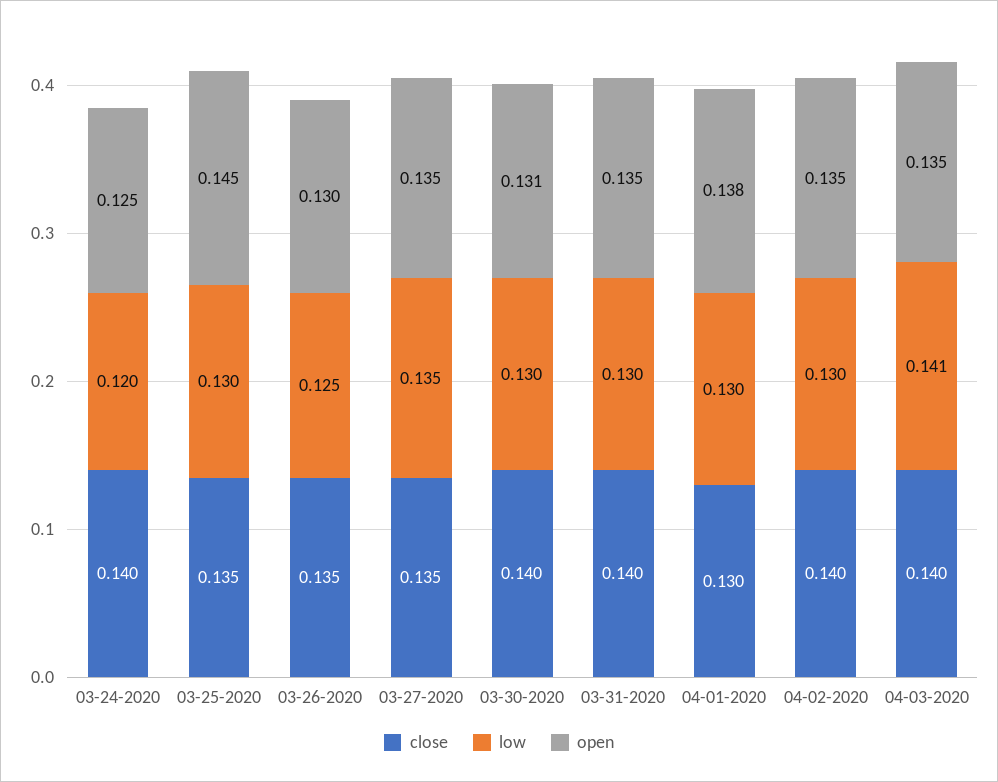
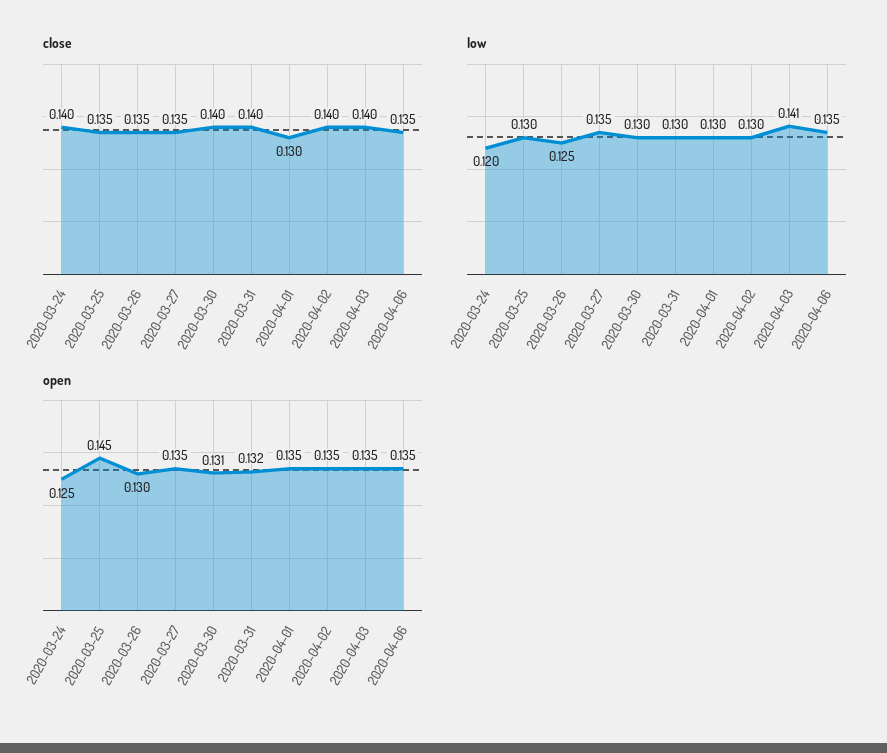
open, 03-31-2020: 0.135 -> 0.132
open, 04-01-2020: 0.138 -> 0.135
close, 2020-04-06: none -> 0.135
low, 2020-04-06: none -> 0.135
open, 2020-04-06: none -> 0.135

